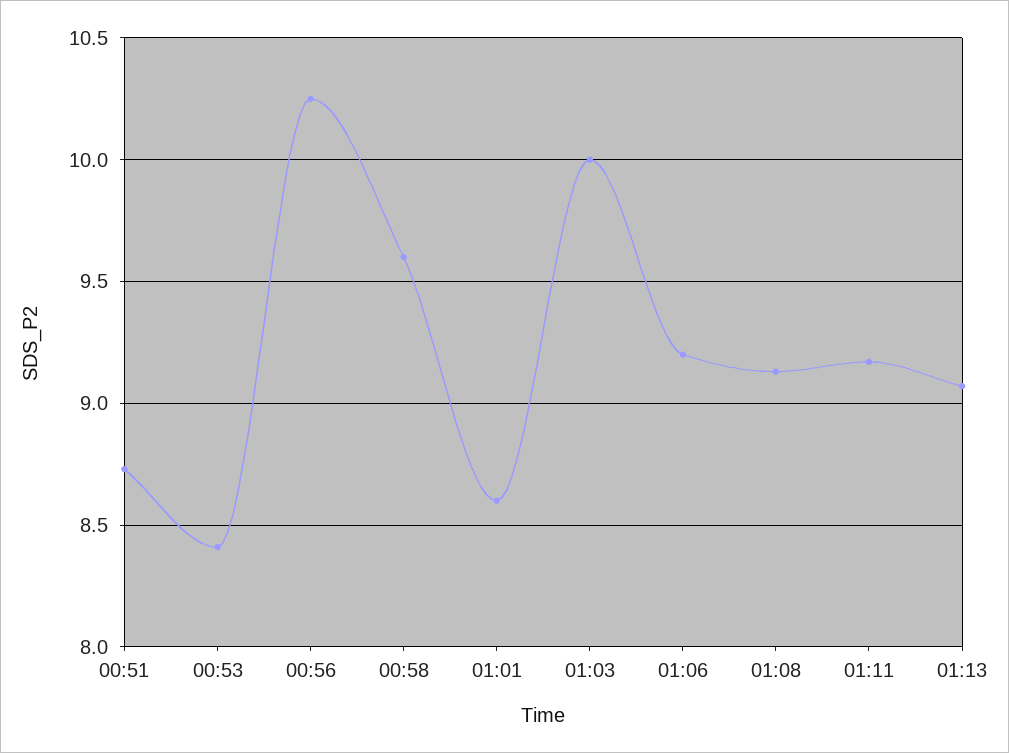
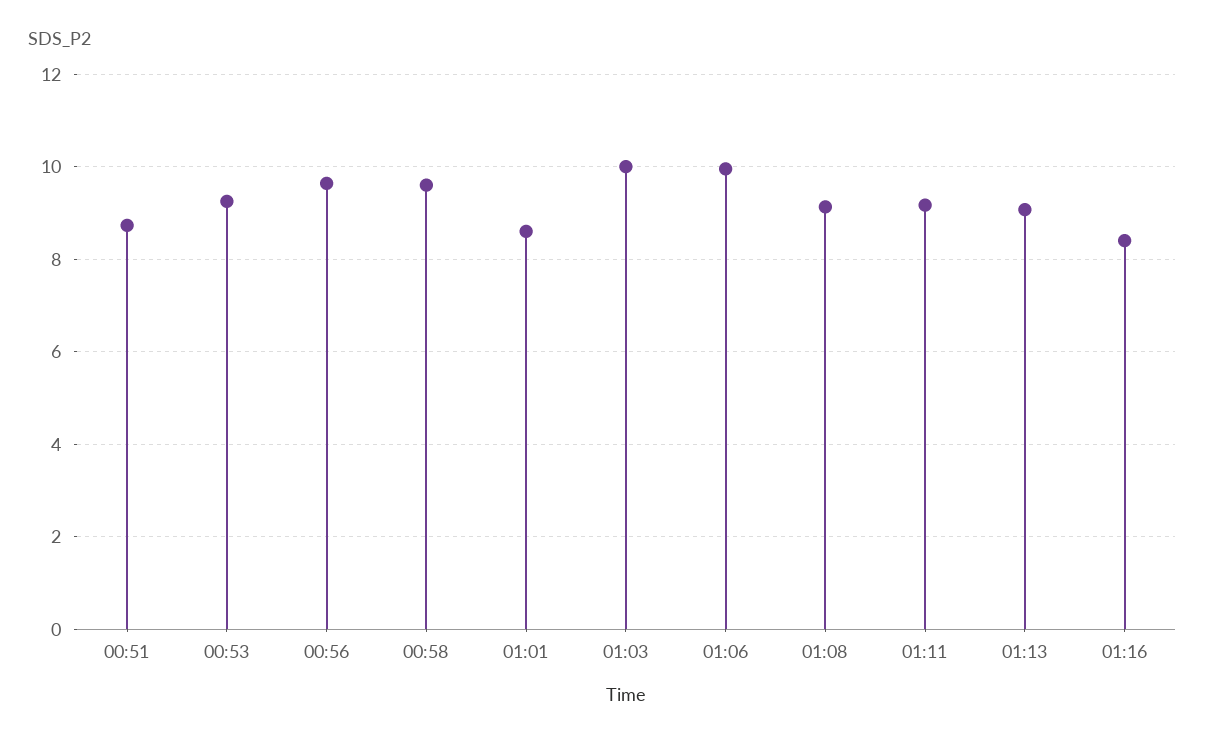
00:53: 8.4 -> 9.2
00:56: 10.25 -> 9.6
01:06: 9.2 -> 10
01:16: none -> 8.4

